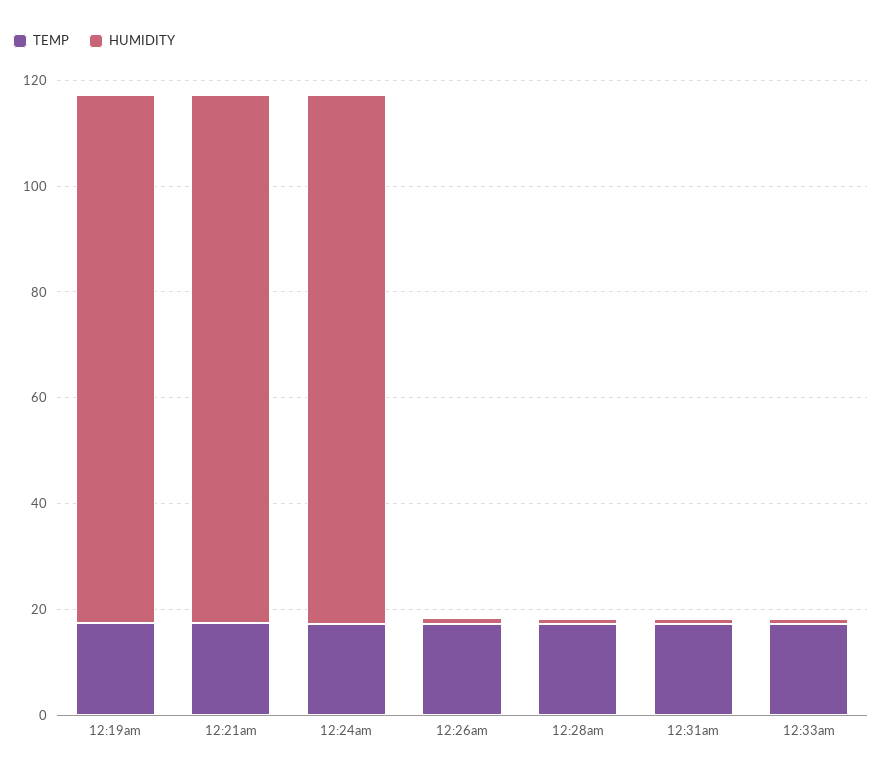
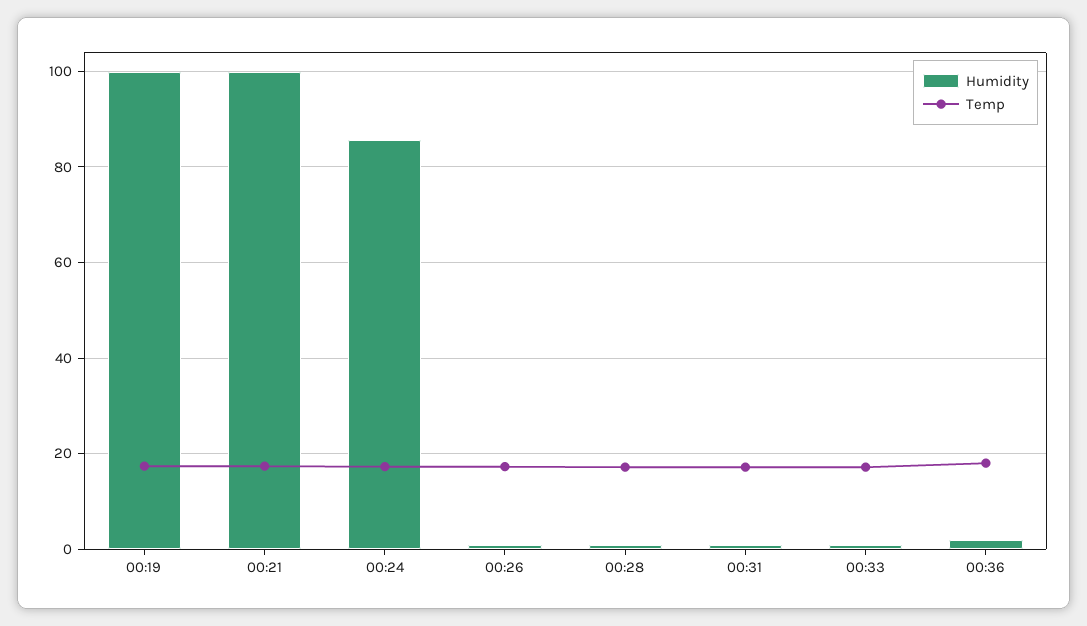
HUMIDITY, 12:24am: 100 -> 86
HUMIDITY, 00:36: none -> 2
TEMP, 00:36: none -> 18

